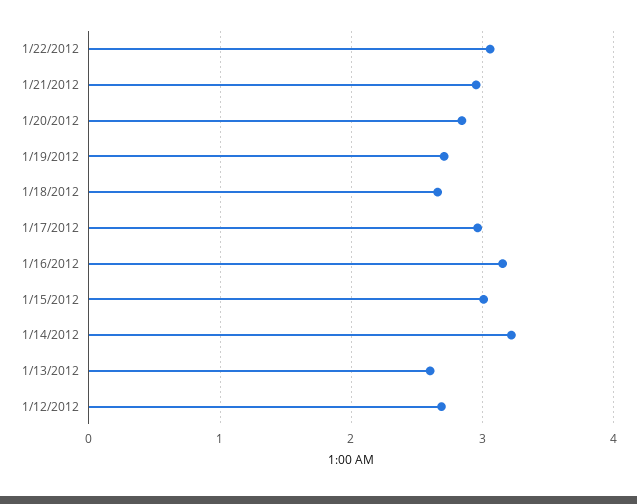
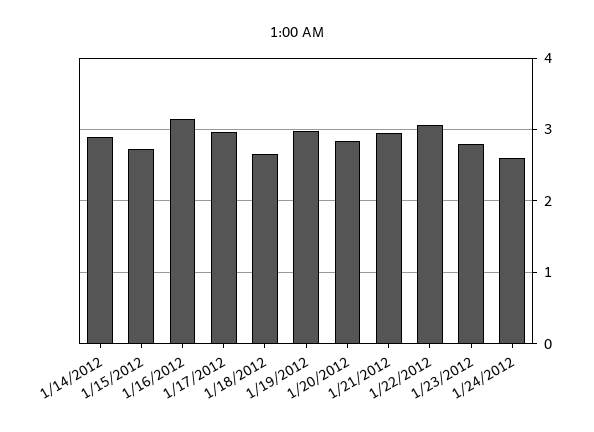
1/19/2012: 2.7 -> 3
1/15/2012: 3 -> 2.7
1/14/2012: 3.2 -> 2.9
1/13/2012: 2.6 -> none
1/12/2012: 2.7 -> none
1/23/2012: none -> 2.8
1/24/2012: none -> 2.6

